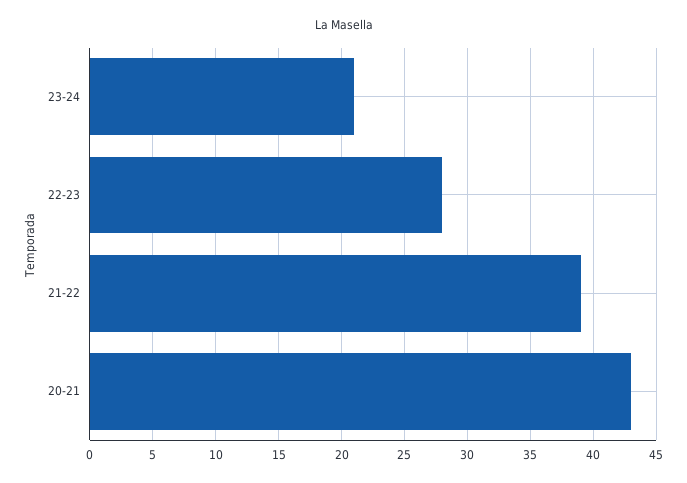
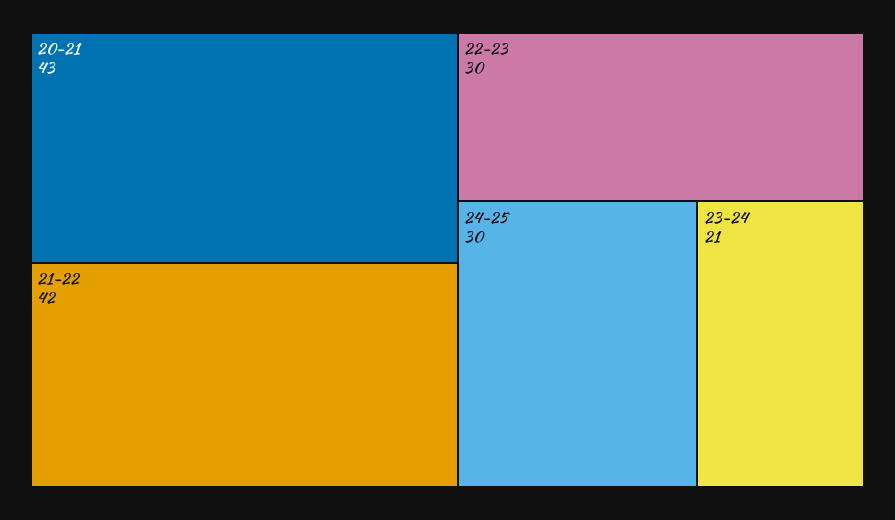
22-23: 28 -> 30
21-22: 39 -> 42
24-25: none -> 30

